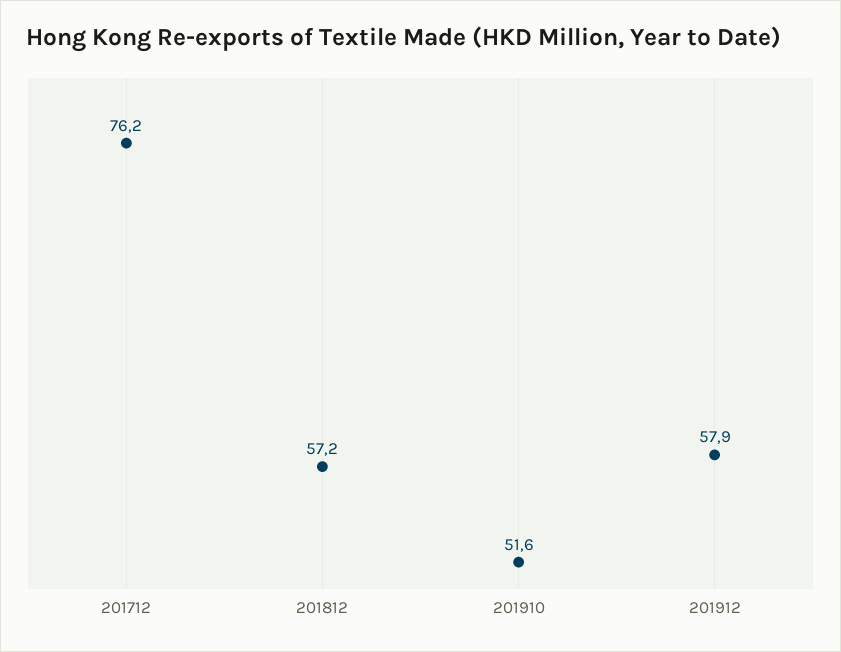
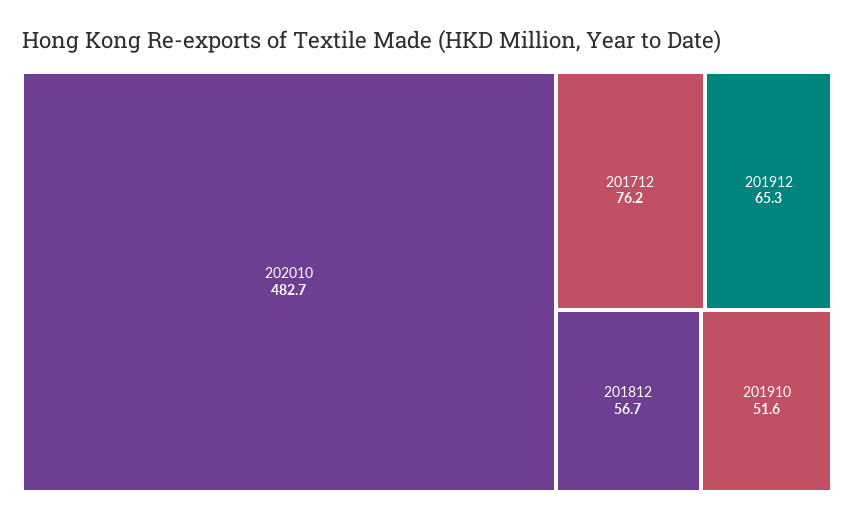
201812: 57.2 -> 56.7
201912: 57.9 -> 65.3
202010: none -> 482.7

